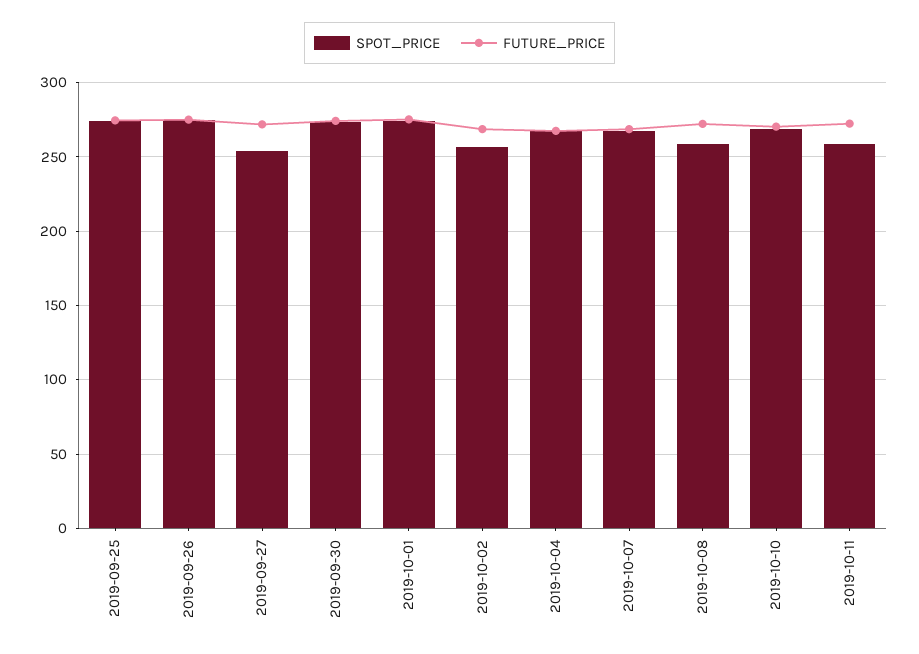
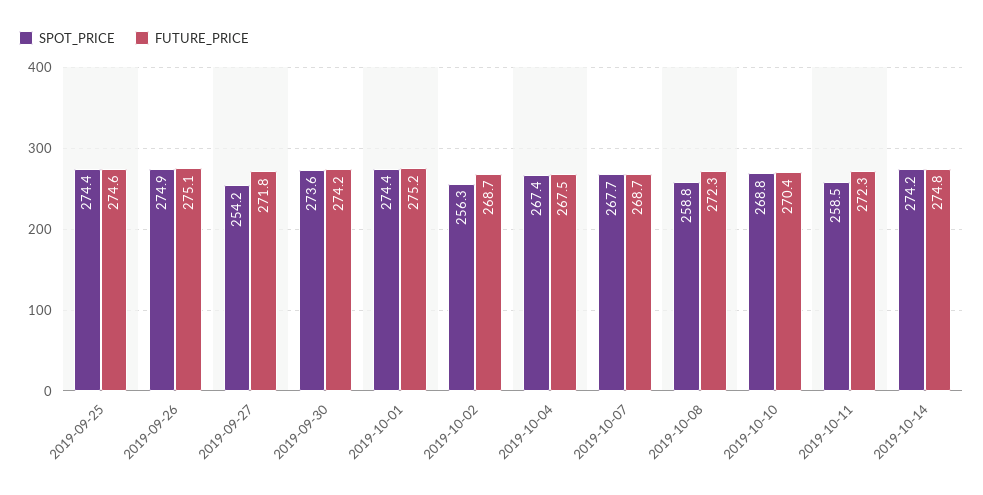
SPOT_PRICE, 2019-10-14: none -> 274.2
FUTURE_PRICE, 2019-10-14: none -> 274.8

